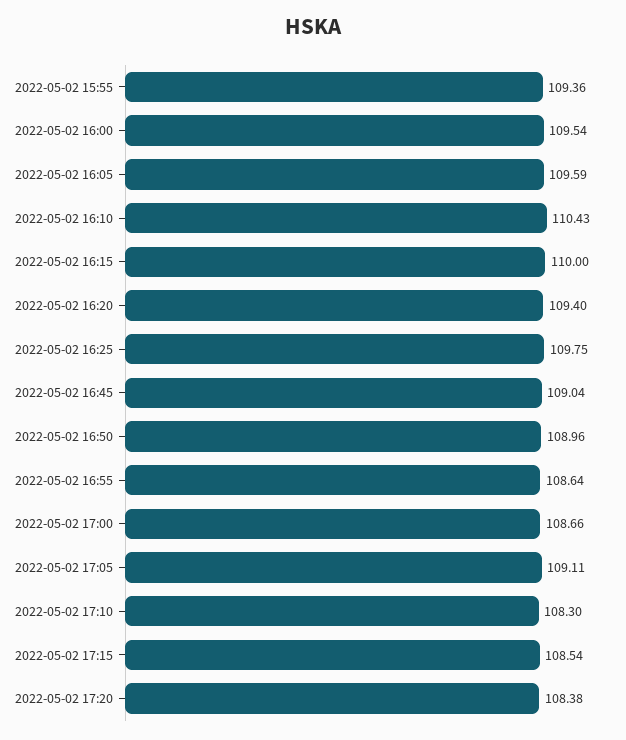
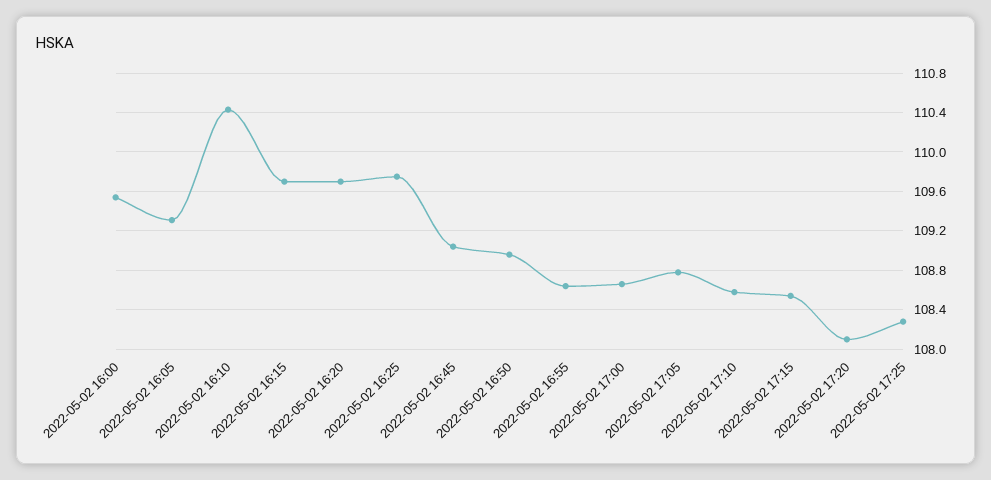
2022-05-02 15:55: 109.36 -> none
2022-05-02 16:05: 109.59 -> 109.3
2022-05-02 16:15: 110 -> 109.7
2022-05-02 16:20: 109.4 -> 109.7
2022-05-02 17:05: 109.11 -> 108.8
2022-05-02 17:10: 108.3 -> 108.6
2022-05-02 17:20: 108.38 -> 108.1
2022-05-02 17:25: none -> 108.3

